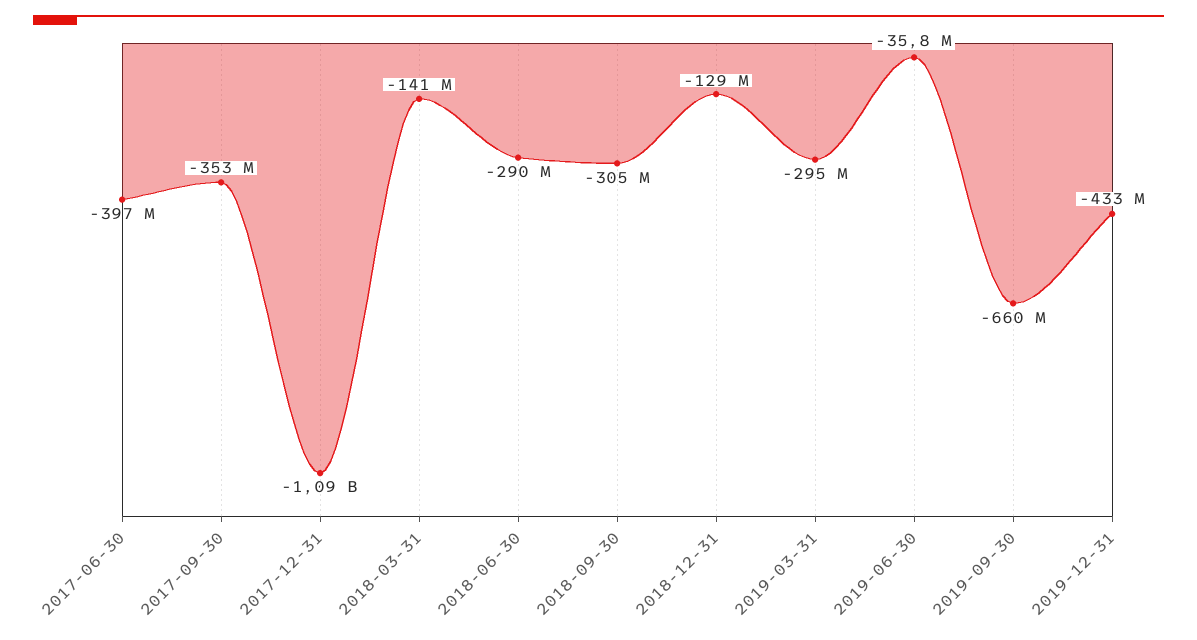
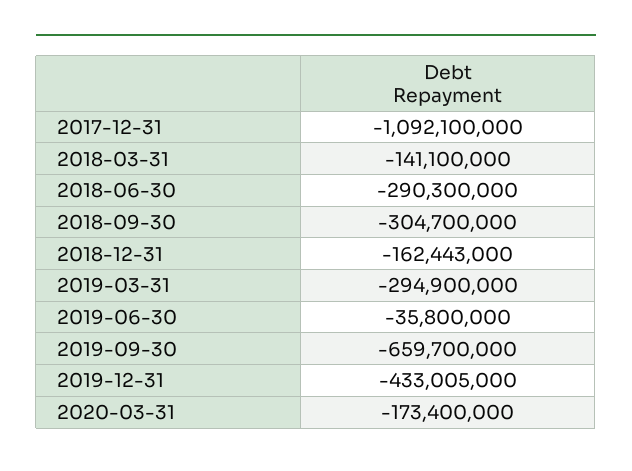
2017-06-30: -397000000 -> none
2017-09-30: -353000000 -> none
2018-12-31: -129000000 -> -162443000
2020-03-31: none -> -173400000

